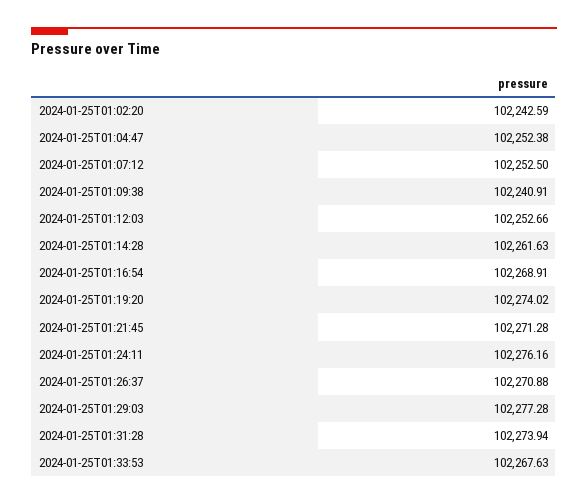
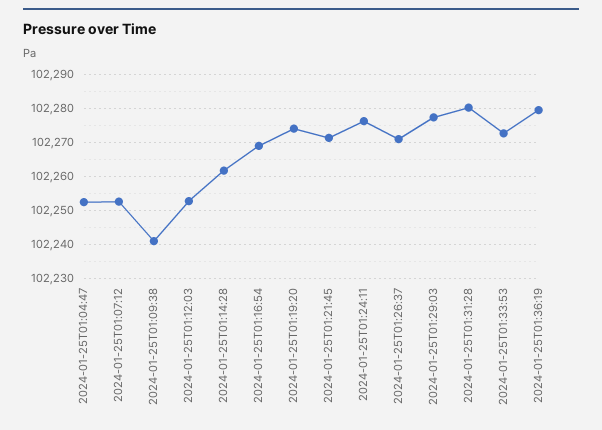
2024-01-25T01:02:20: 102242.59 -> none
2024-01-25T01:31:28: 102273.94 -> 102280
2024-01-25T01:33:53: 102267.63 -> 102272
2024-01-25T01:36:19: none -> 102280

